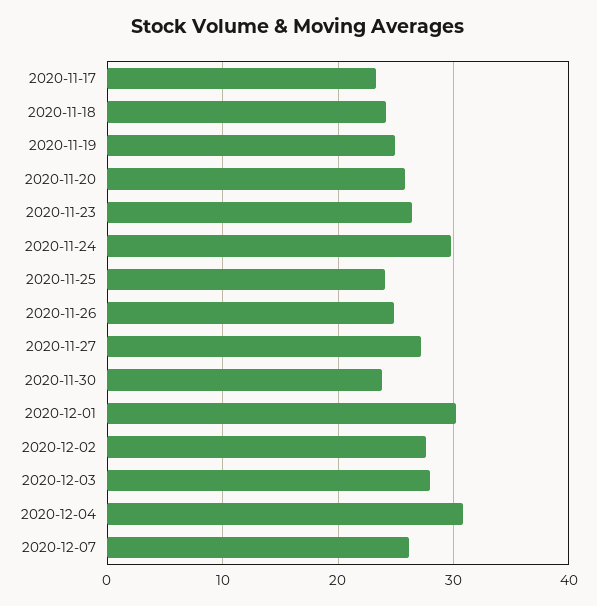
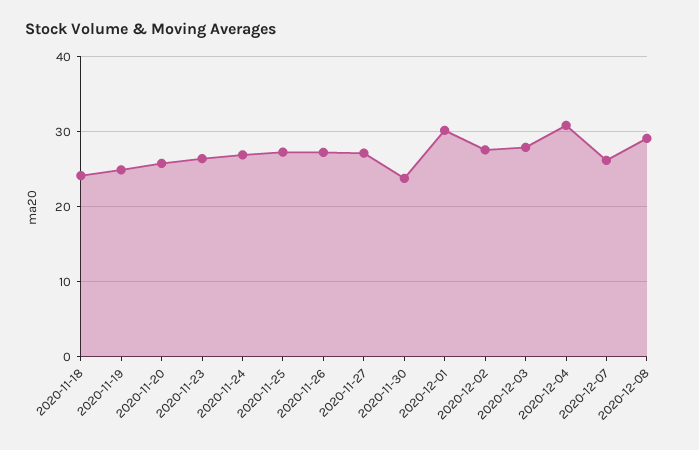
2020-11-17: 23 -> none
2020-11-24: 30 -> 27
2020-11-25: 24 -> 27
2020-11-26: 25 -> 27
2020-12-08: none -> 29

